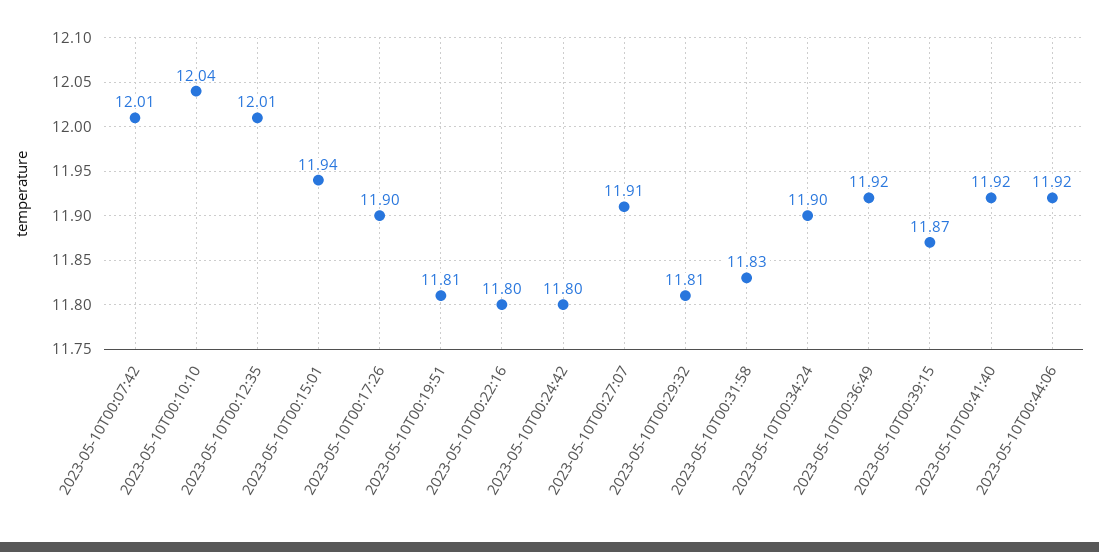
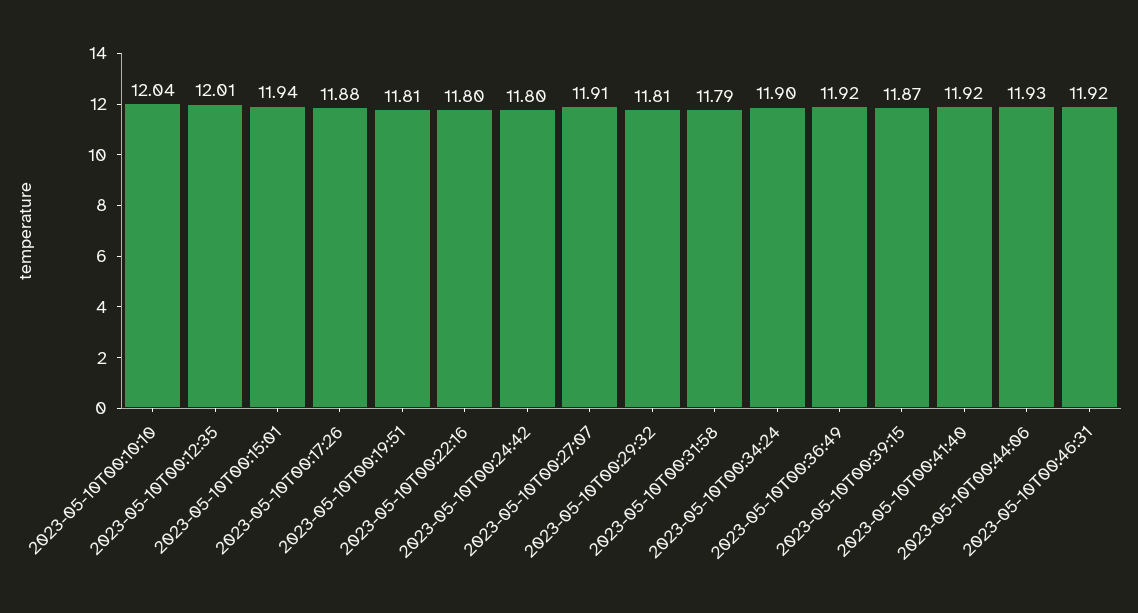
2023-05-10T00:07:42: 12.01 -> none
2023-05-10T00:17:26: 11.9 -> 11.88
2023-05-10T00:31:58: 11.83 -> 11.79
2023-05-10T00:44:06: 11.92 -> 11.93
2023-05-10T00:46:31: none -> 11.92

